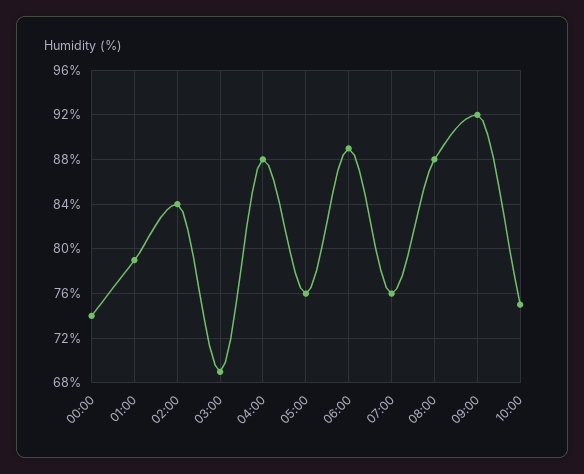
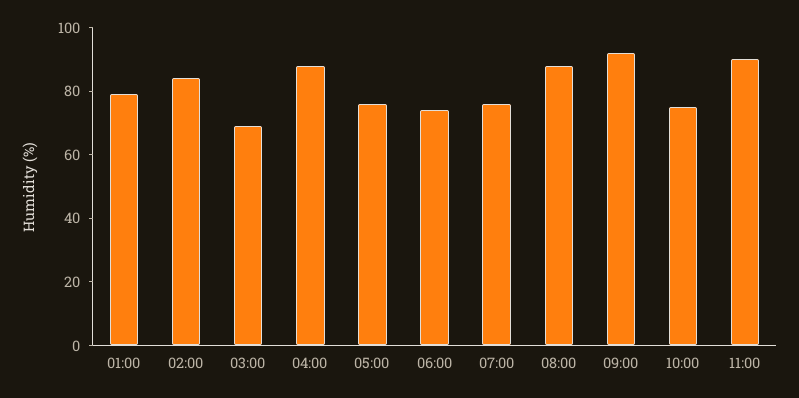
00:00: 74 -> none
06:00: 89 -> 75
11:00: none -> 90

